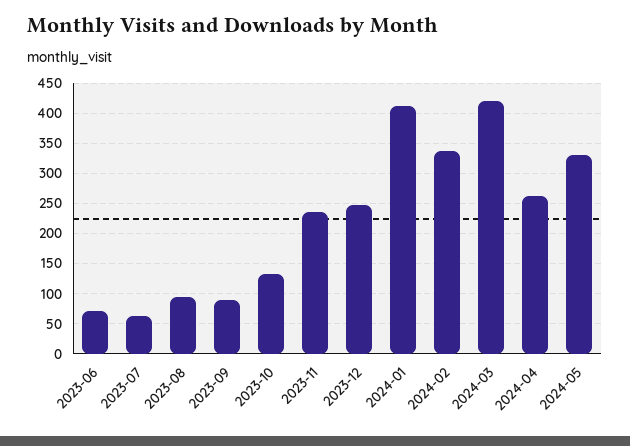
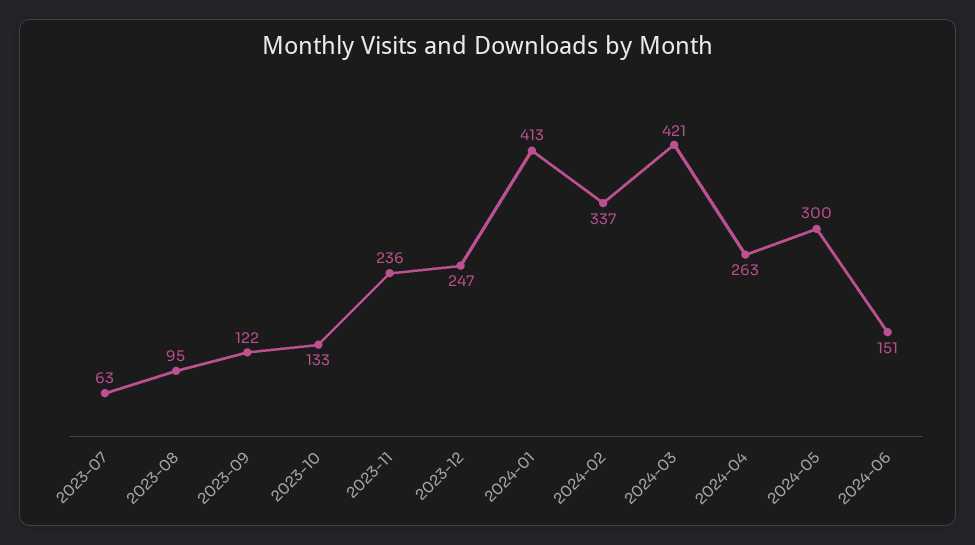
2023-06: 70 -> none
2023-09: 90 -> 122
2024-05: 330 -> 300
2024-06: none -> 151

